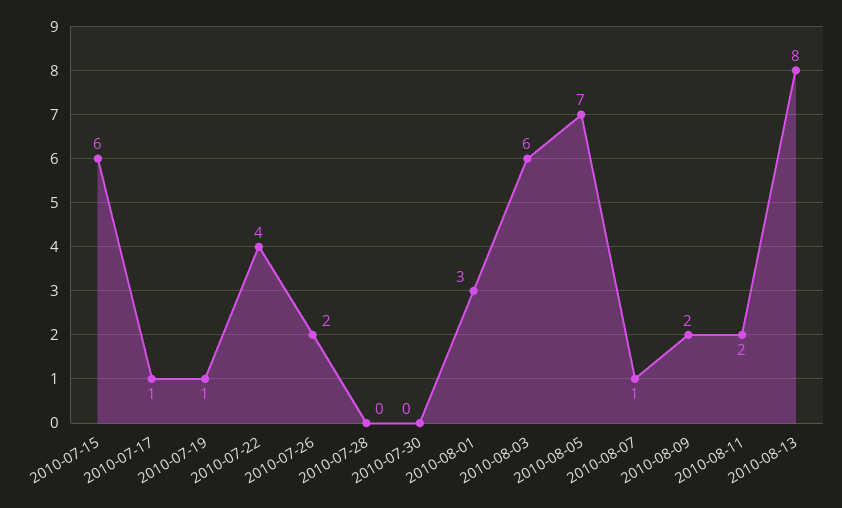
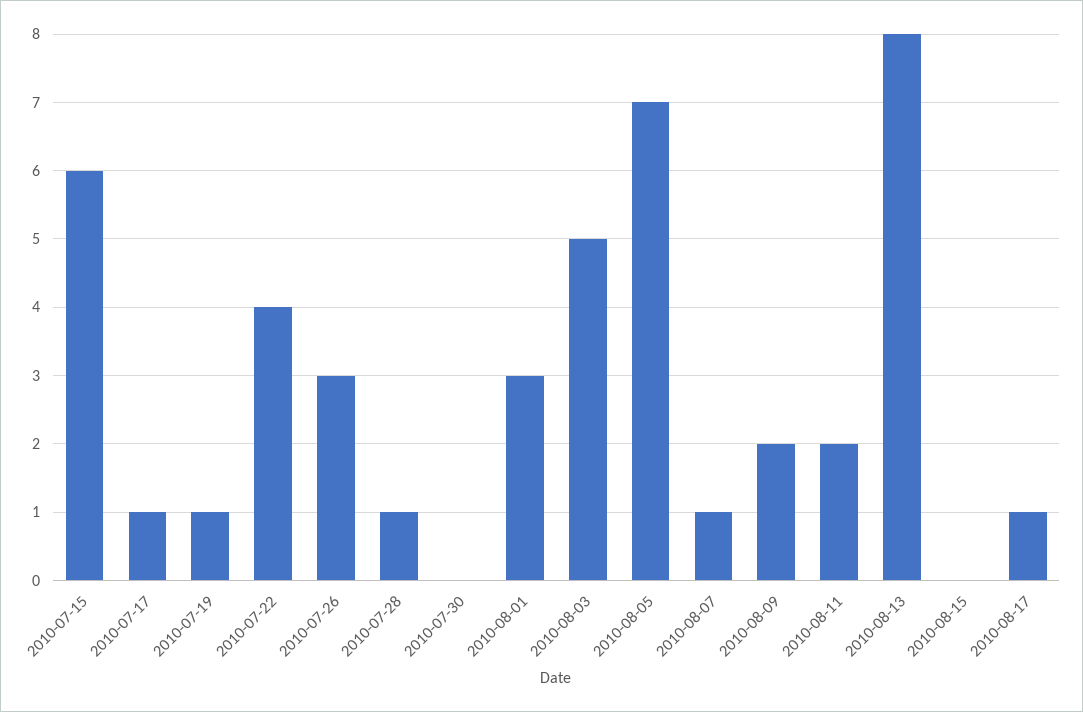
2010-07-26: 2 -> 3
2010-07-28: 0 -> 1
2010-08-03: 6 -> 5
2010-08-15: none -> 0
2010-08-17: none -> 1

